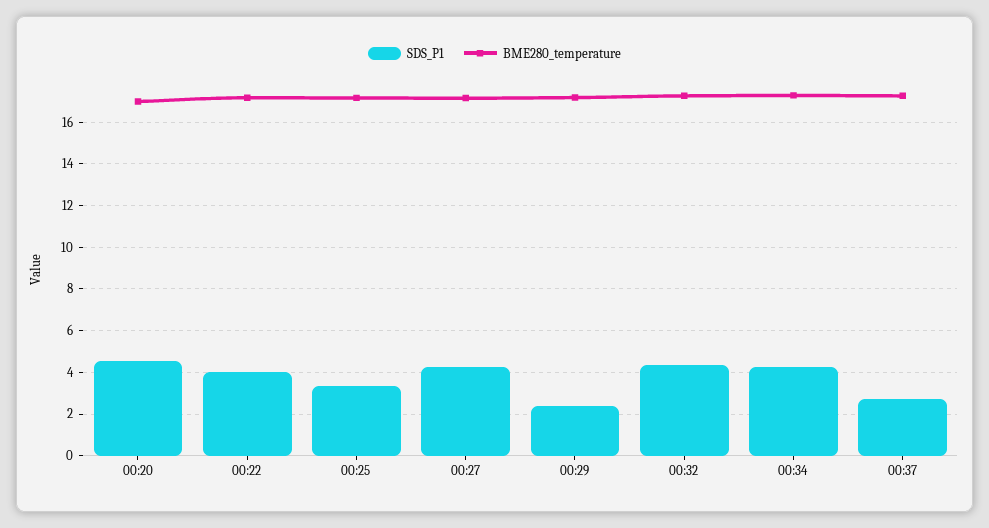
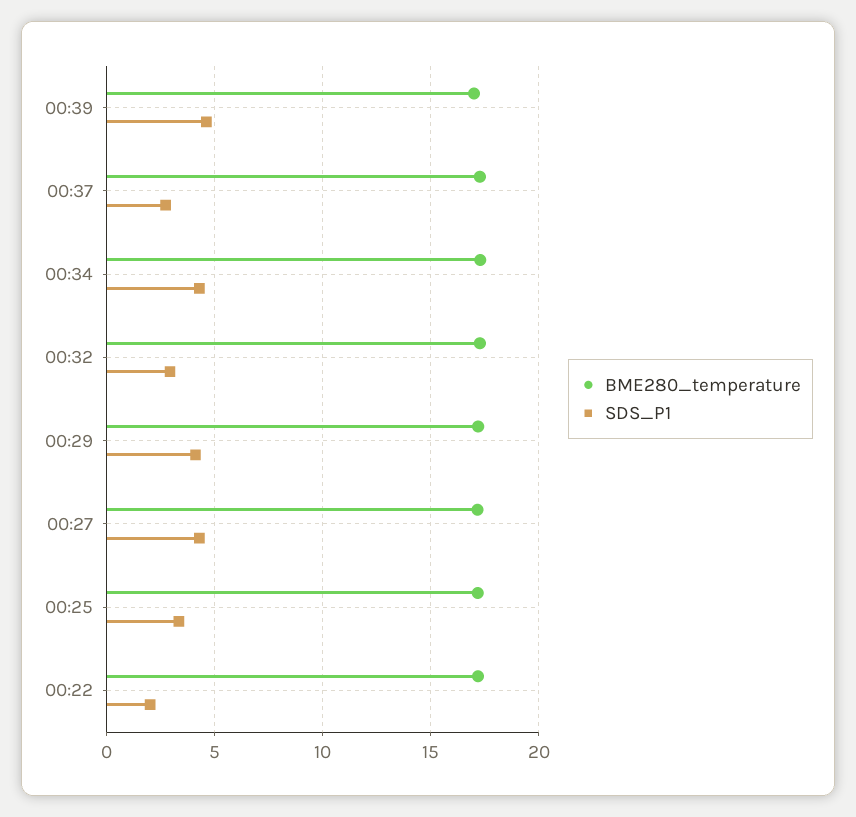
SDS_P1, 00:20: 4.5 -> none
BME280_temperature, 00:20: 17 -> none
SDS_P1, 00:22: 4 -> 2
SDS_P1, 00:29: 2.5 -> 4
SDS_P1, 00:32: 4.5 -> 3
BME280_temperature, 00:39: none -> 17
SDS_P1, 00:39: none -> 4.5

